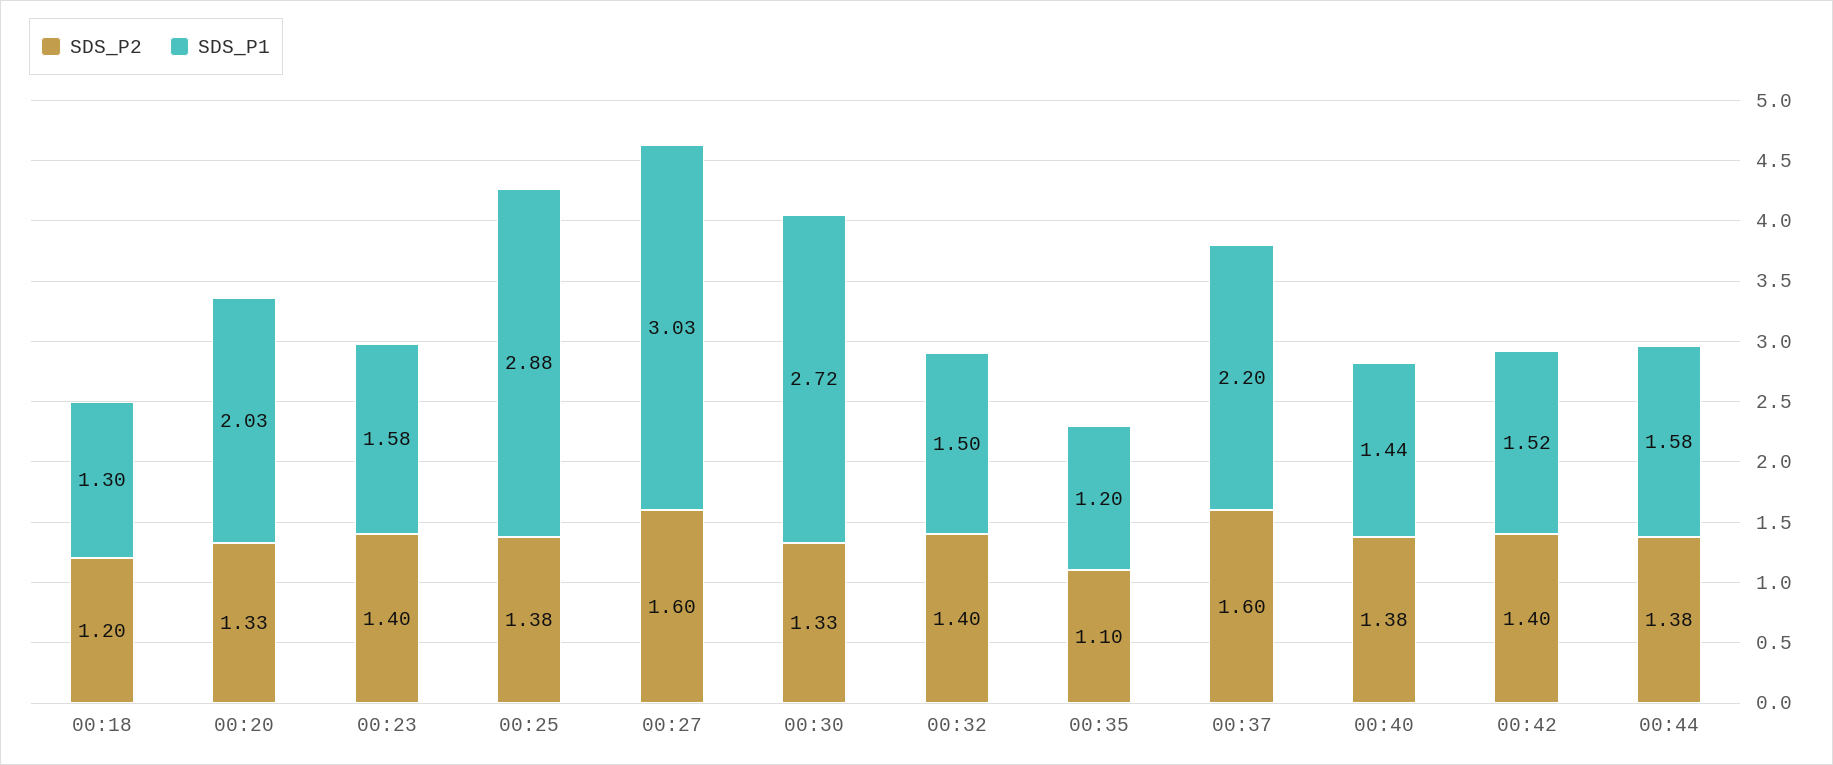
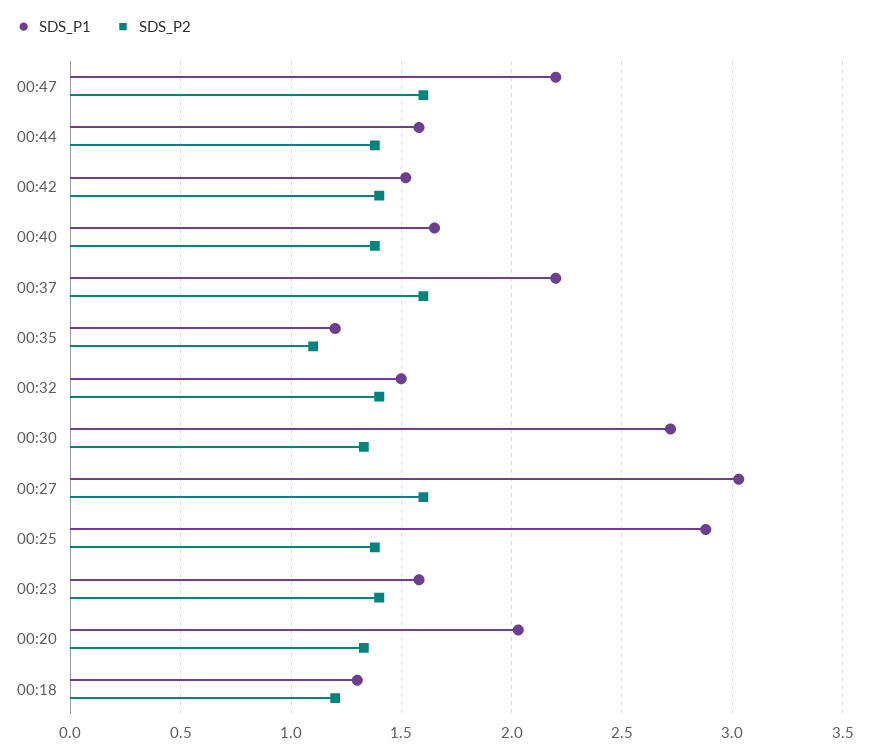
SDS_P1, 00:40: 1.44 -> 1.65
SDS_P1, 00:47: none -> 2.2
SDS_P2, 00:47: none -> 1.6

